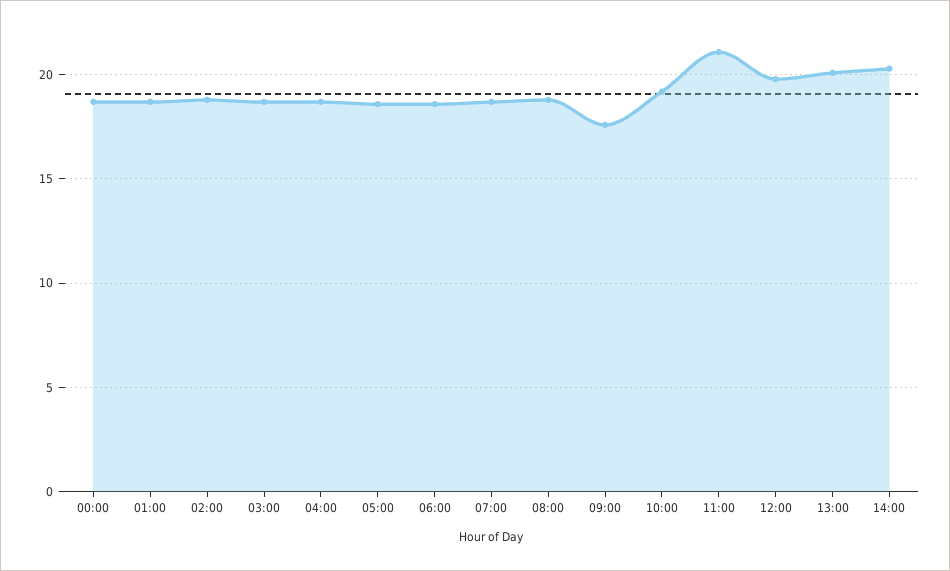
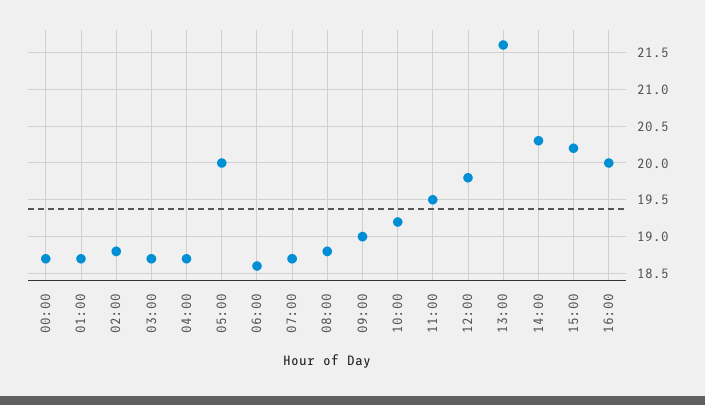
05:00: 18.5 -> 20
09:00: 17.5 -> 19
11:00: 21 -> 19.5
13:00: 20 -> 21.6
15:00: none -> 20.2
16:00: none -> 20

